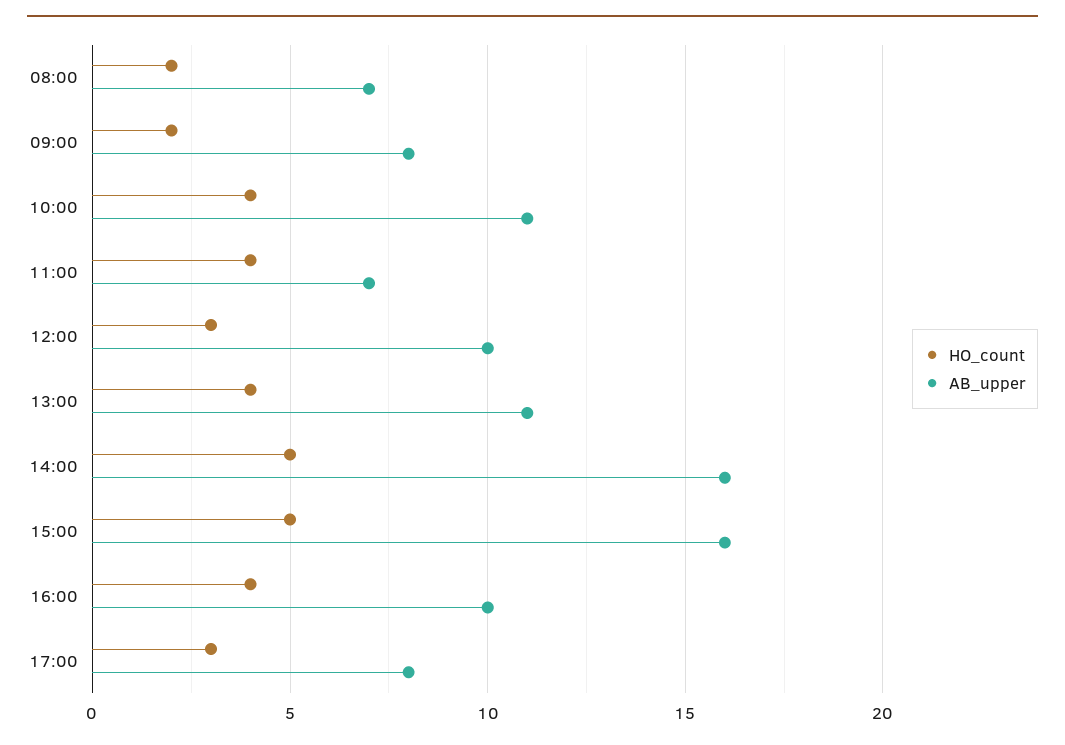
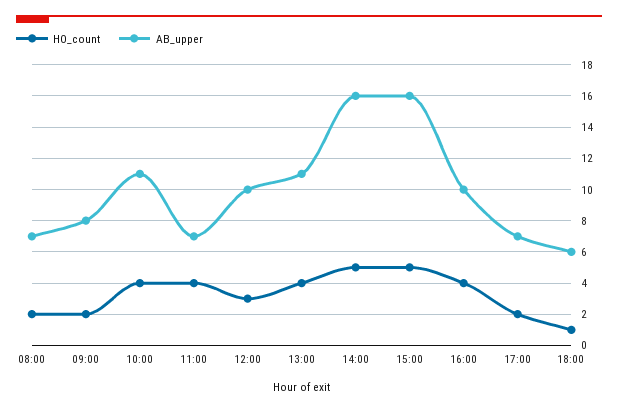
HO_count, 17:00: 3 -> 2
AB_upper, 17:00: 8 -> 7
HO_count, 18:00: none -> 1
AB_upper, 18:00: none -> 6

